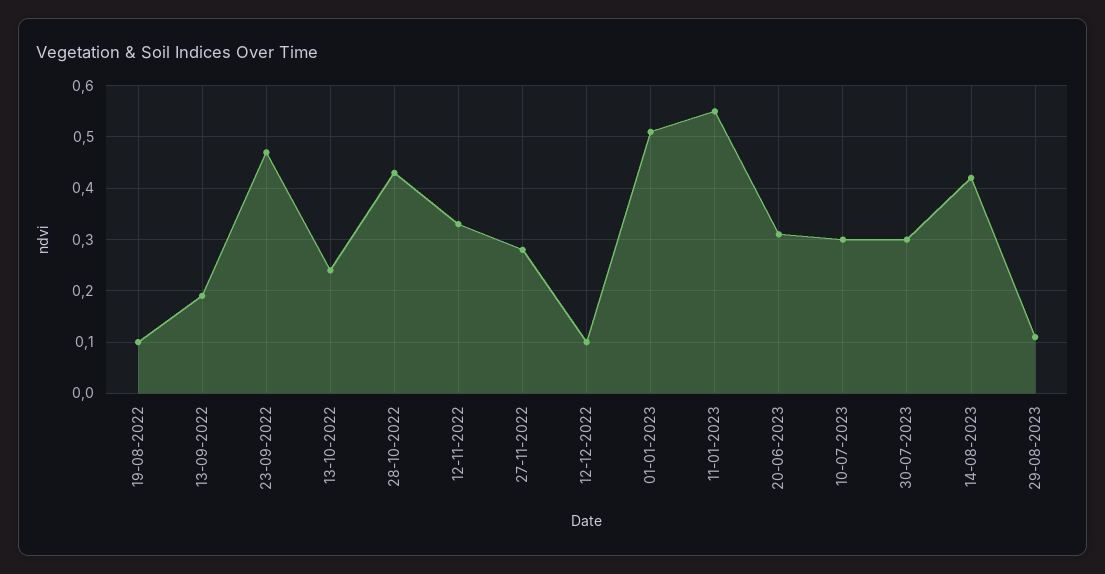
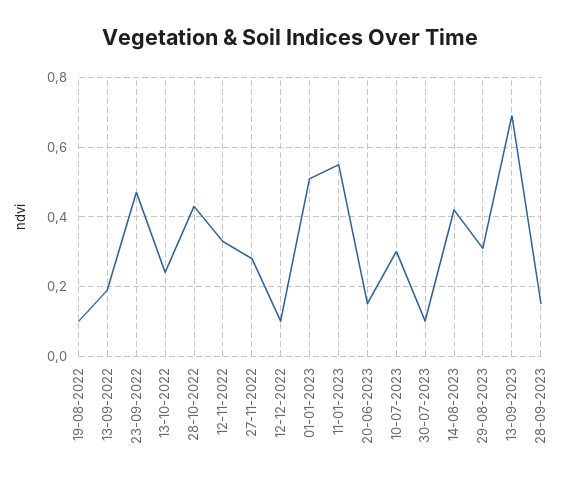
20-06-2023: 0.3 -> 0.15
30-07-2023: 0.3 -> 0.1
29-08-2023: 0.1 -> 0.3
13-09-2023: none -> 0.7
28-09-2023: none -> 0.15

